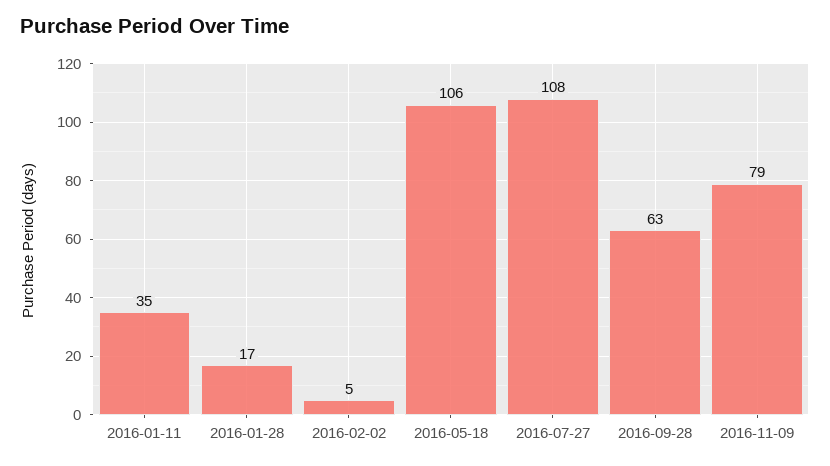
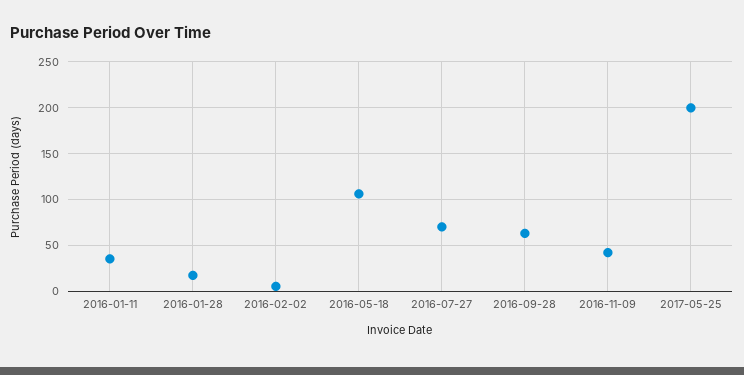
2016-07-27: 108 -> 70
2016-11-09: 79 -> 40
2017-05-25: none -> 200

